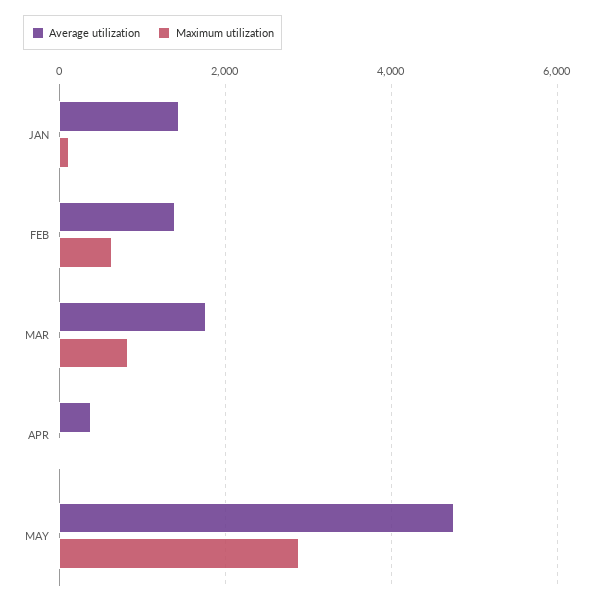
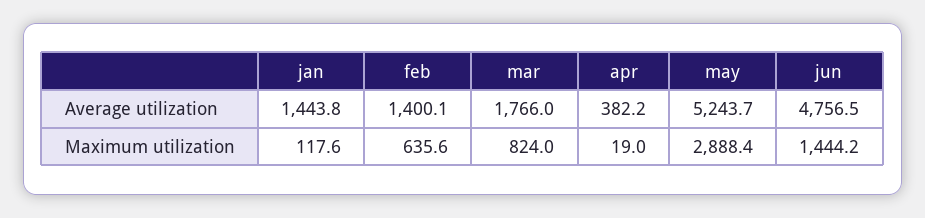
Average utilization, MAY: 4800 -> 5243.7
Average utilization, jun: none -> 4756.5
Maximum utilization, jun: none -> 1444.2

